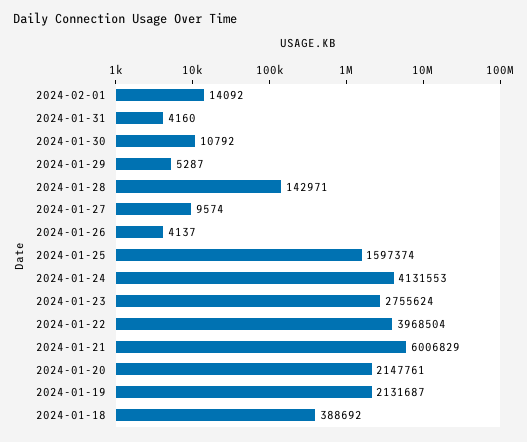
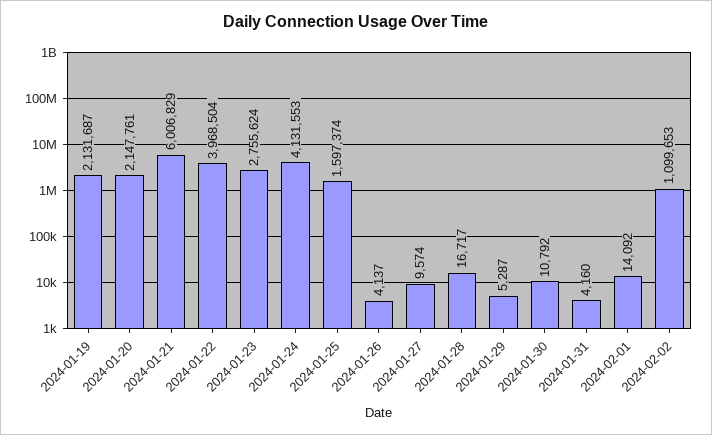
2024-01-28: 142971 -> 16717
2024-01-18: 388692 -> none
2024-02-02: none -> 1099653

